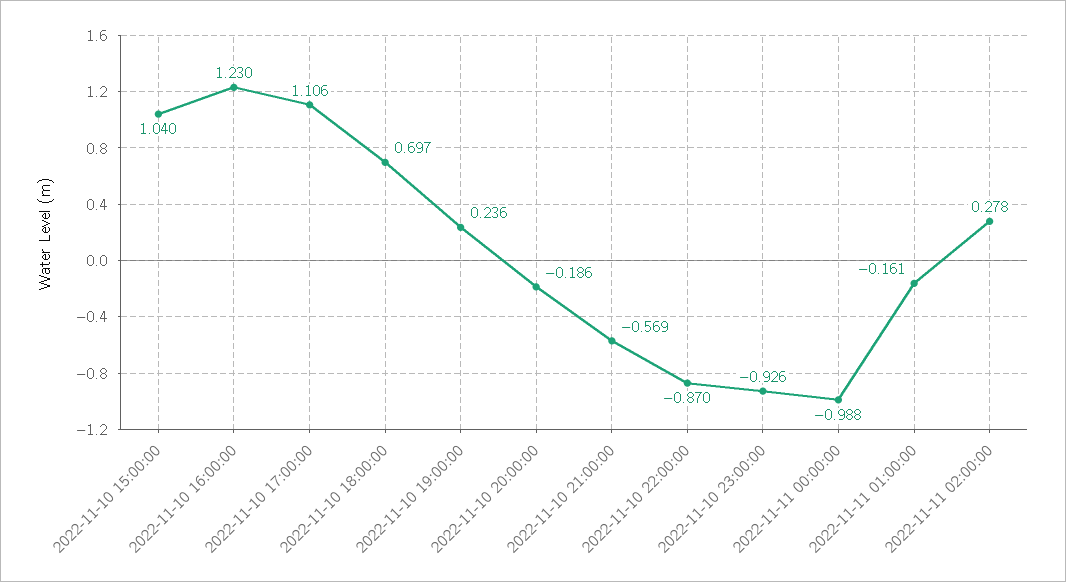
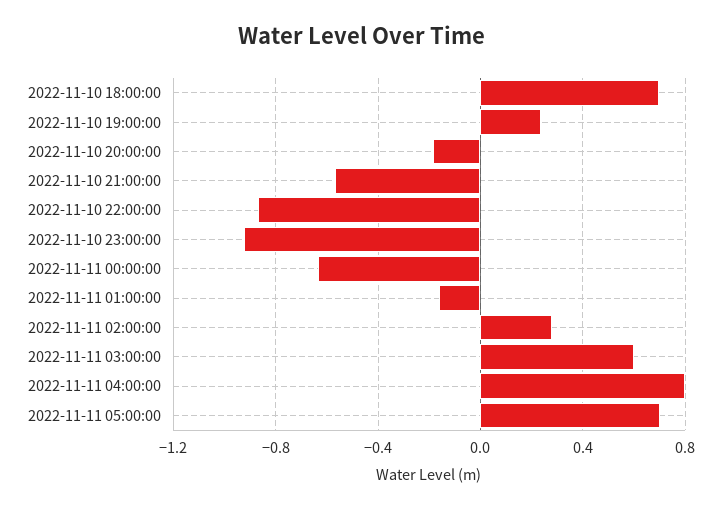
2022-11-10 15:00:00: 1.04 -> none
2022-11-10 16:00:00: 1.23 -> none
2022-11-10 17:00:00: 1.106 -> none
2022-11-11 00:00:00: -0.988 -> -0.65
2022-11-11 03:00:00: none -> 0.6
2022-11-11 04:00:00: none -> 0.8
2022-11-11 05:00:00: none -> 0.7

